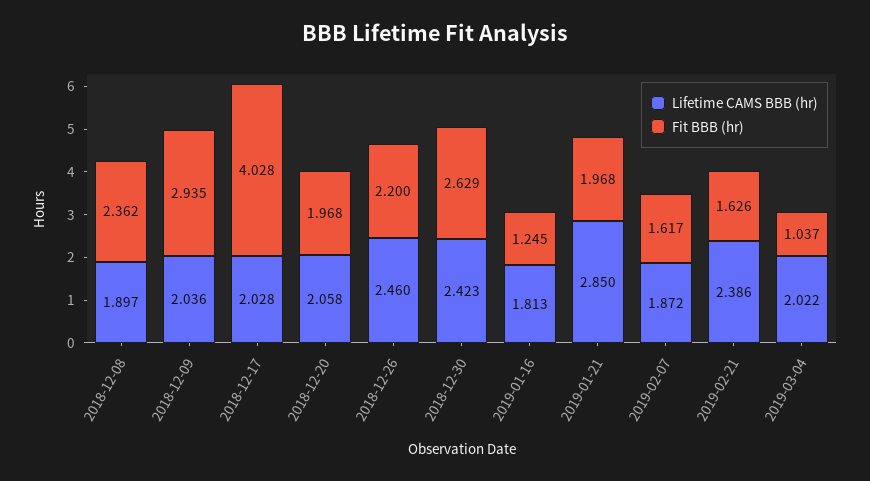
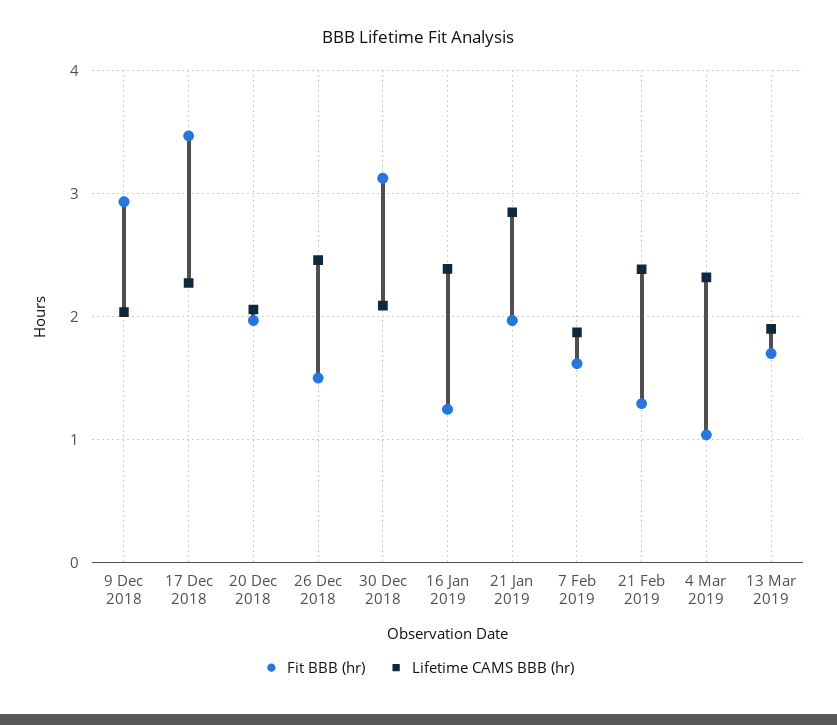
Lifetime CAMS BBB (hr), 2018-12-08: 1.897 -> none
Fit BBB (hr), 2018-12-08: 2.362 -> none
Lifetime CAMS BBB (hr), 2018-12-17: 2.028 -> 2.3
Fit BBB (hr), 2018-12-17: 4.028 -> 3.5
Fit BBB (hr), 2018-12-26: 2.2 -> 1.5
Lifetime CAMS BBB (hr), 2018-12-30: 2.423 -> 2.1
Fit BBB (hr), 2018-12-30: 2.629 -> 3.1
Lifetime CAMS BBB (hr), 2019-01-16: 1.813 -> 2.4
Fit BBB (hr), 2019-02-21: 1.626 -> 1.3
Lifetime CAMS BBB (hr), 2019-03-04: 2.022 -> 2.3
Fit BBB (hr), 13 Mar 2019: none -> 1.7
Lifetime CAMS BBB (hr), 13 Mar 2019: none -> 1.9

